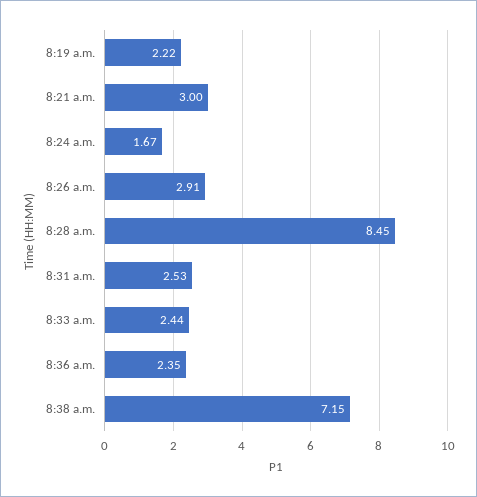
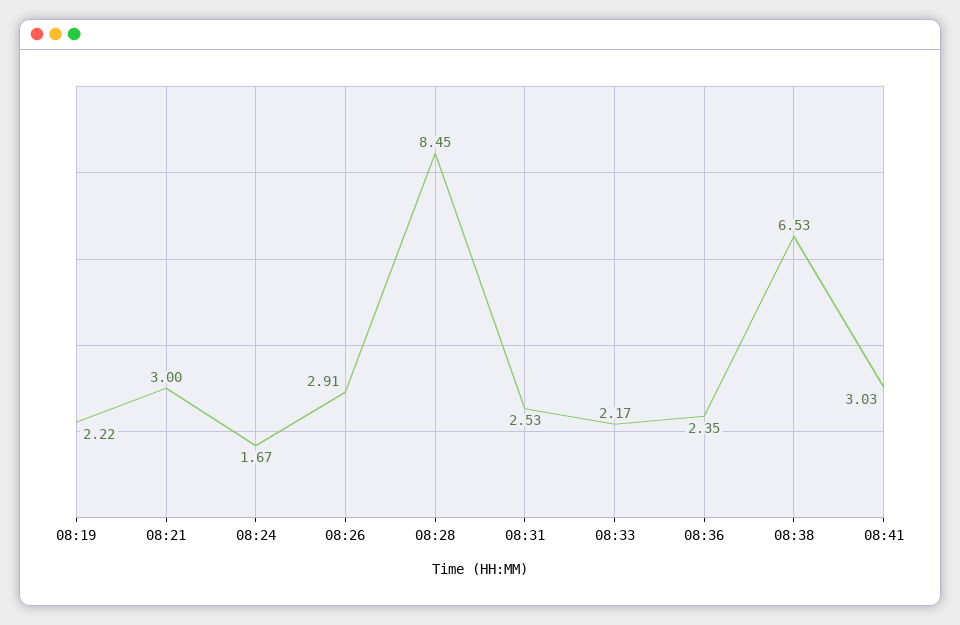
8:33 a.m.: 2.44 -> 2.17
8:38 a.m.: 7.15 -> 6.53
08:41: none -> 3.03

